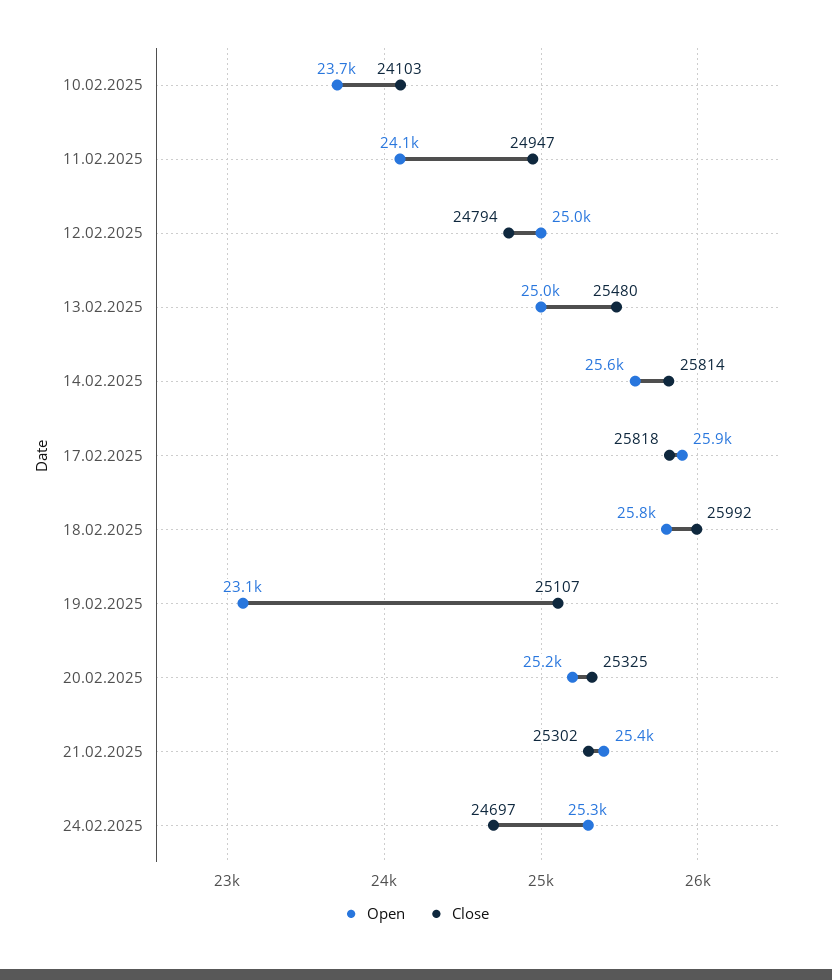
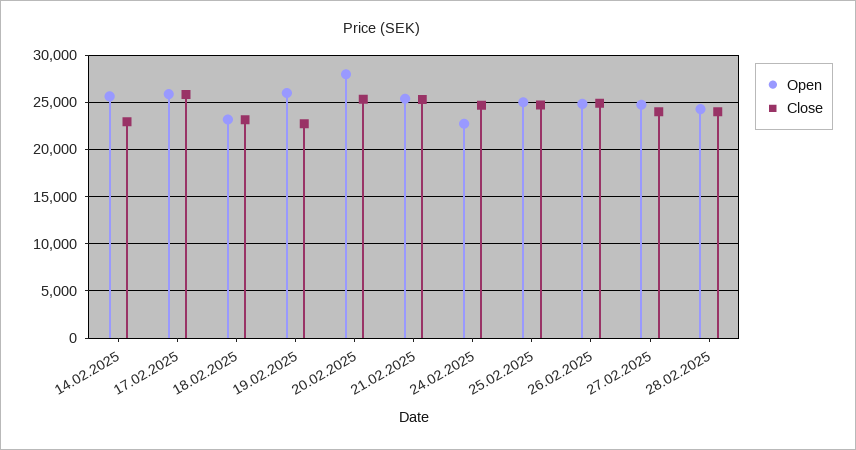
Open, 10.02.2025: 23700 -> none
Close, 10.02.2025: 24103 -> none
Open, 11.02.2025: 24100 -> none
Close, 11.02.2025: 24947 -> none
Open, 12.02.2025: 25000 -> none
Close, 12.02.2025: 24794 -> none
Open, 13.02.2025: 25000 -> none
Close, 13.02.2025: 25480 -> none
Close, 14.02.2025: 25814 -> 23000
Open, 18.02.2025: 25800 -> 23000
Close, 18.02.2025: 25992 -> 23000
Open, 19.02.2025: 23100 -> 26000
Close, 19.02.2025: 25107 -> 23000
Open, 20.02.2025: 25200 -> 28000
Open, 24.02.2025: 25300 -> 23000
Open, 25.02.2025: none -> 25000
Close, 25.02.2025: none -> 25000
Open, 26.02.2025: none -> 25000
Close, 26.02.2025: none -> 25000
Open, 27.02.2025: none -> 25000
Close, 27.02.2025: none -> 24000
Open, 28.02.2025: none -> 24000
Close, 28.02.2025: none -> 24000

